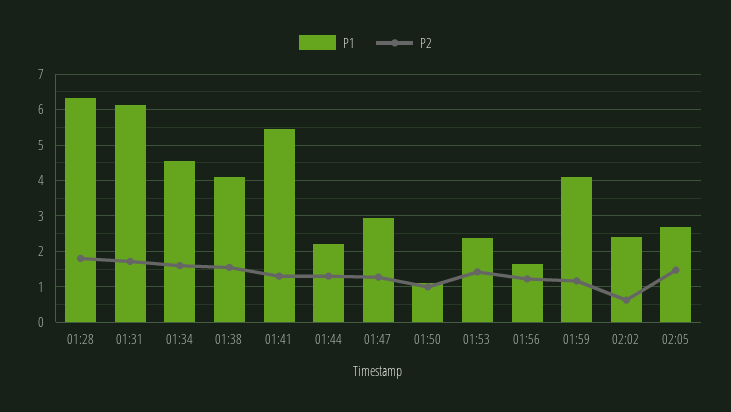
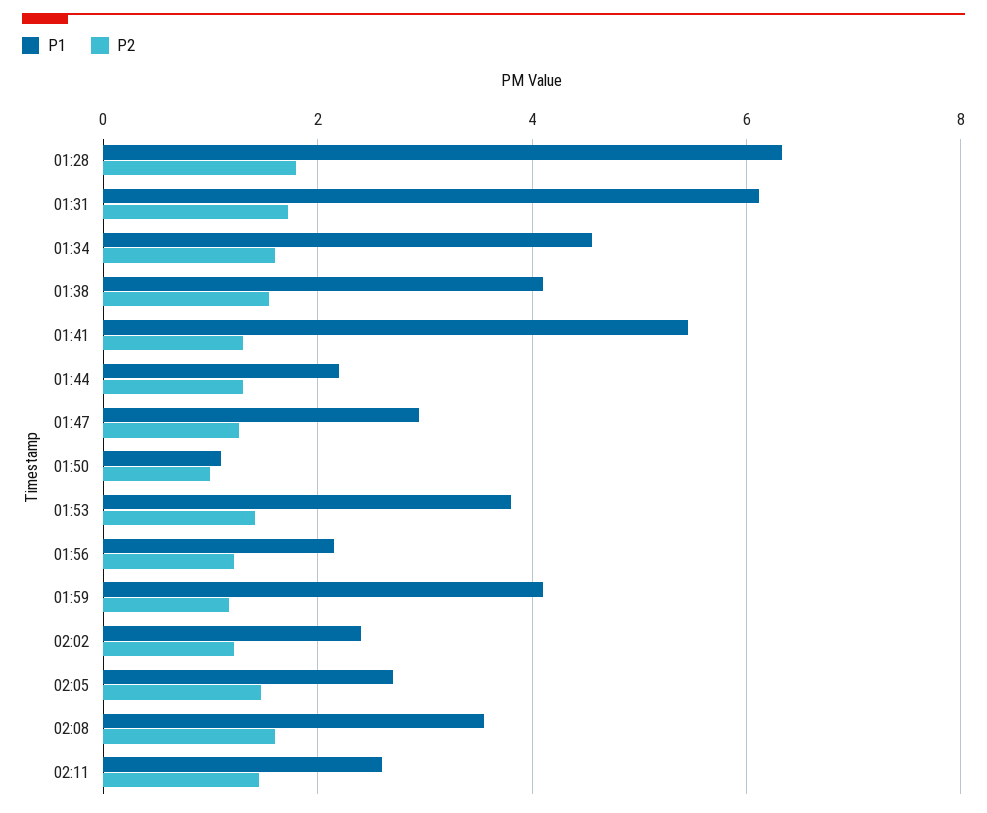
P1, 01:53: 2.4 -> 3.8
P1, 01:56: 1.6 -> 2.2
P2, 02:02: 0.6 -> 1.2
P1, 02:08: none -> 3.6
P2, 02:08: none -> 1.6
P1, 02:11: none -> 2.6
P2, 02:11: none -> 1.4

